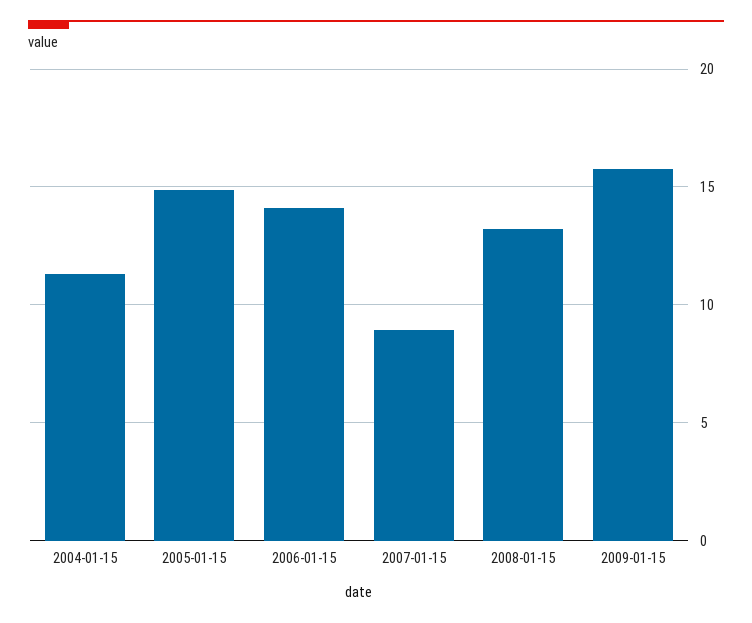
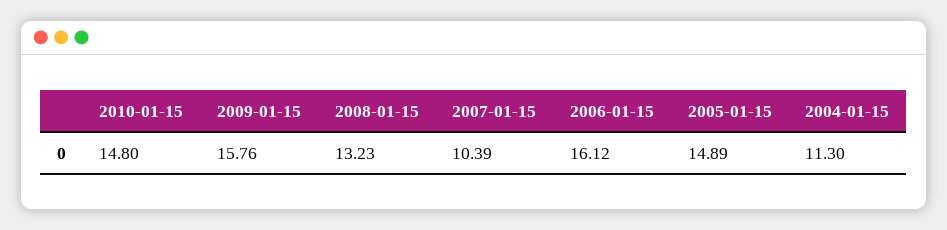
2006-01-15: 14 -> 16.12
2007-01-15: 9 -> 10.39
2010-01-15: none -> 14.8

